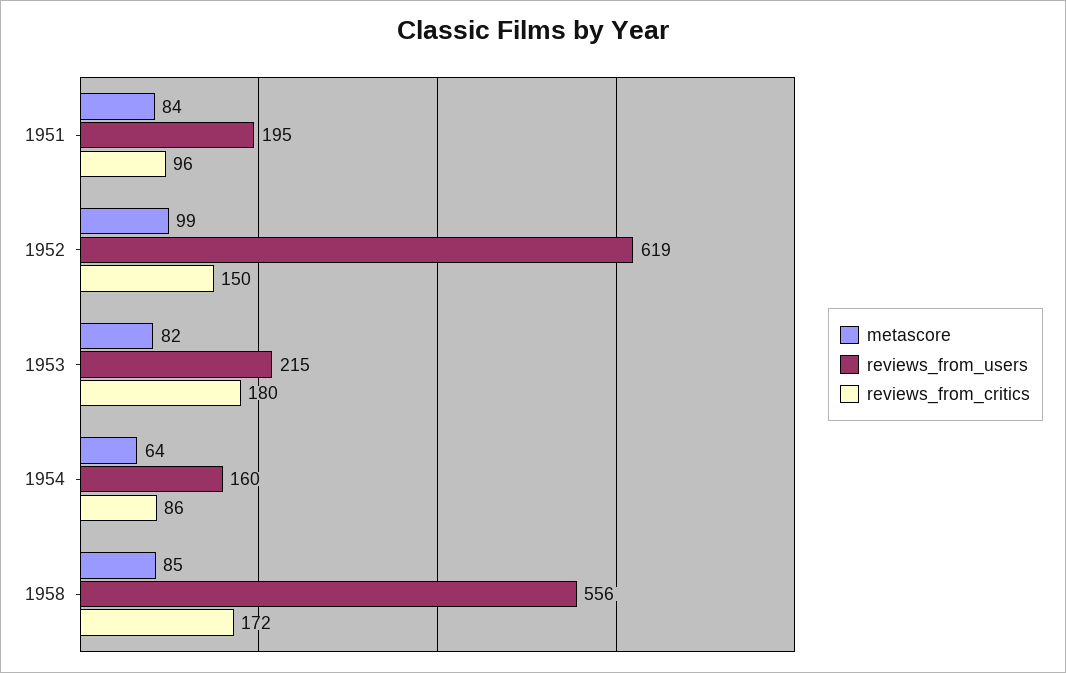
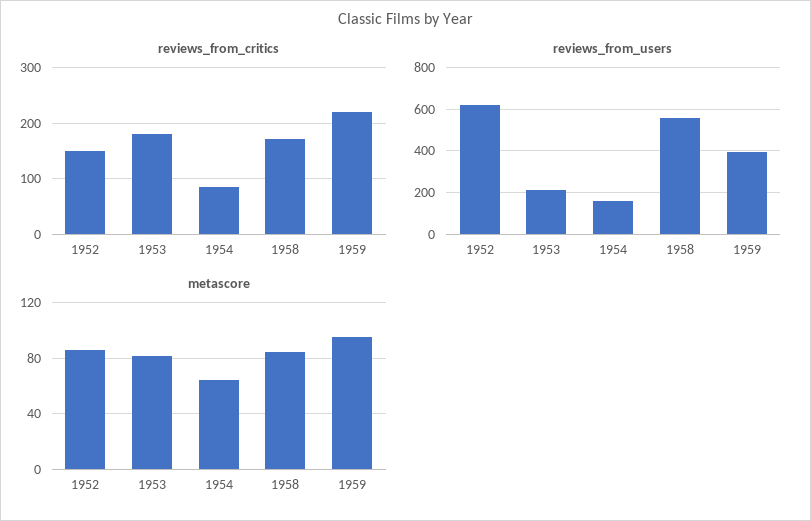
metascore, 1951: 84 -> none
reviews_from_users, 1951: 195 -> none
reviews_from_critics, 1951: 96 -> none
metascore, 1952: 99 -> 85
reviews_from_critics, 1959: none -> 220
reviews_from_users, 1959: none -> 400
metascore, 1959: none -> 95

